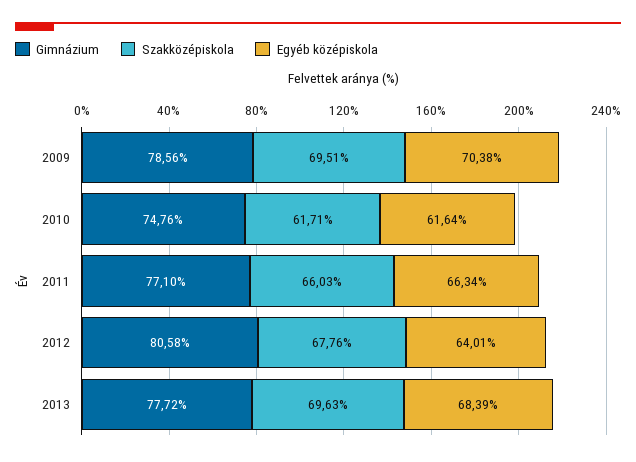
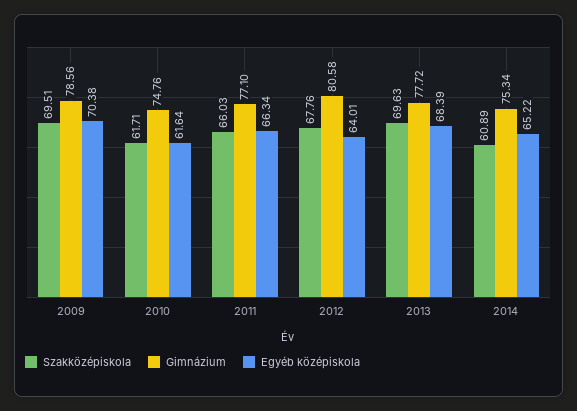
Szakközépiskola, 2014: none -> 60.89
Gimnázium, 2014: none -> 75.34
Egyéb középiskola, 2014: none -> 65.22

